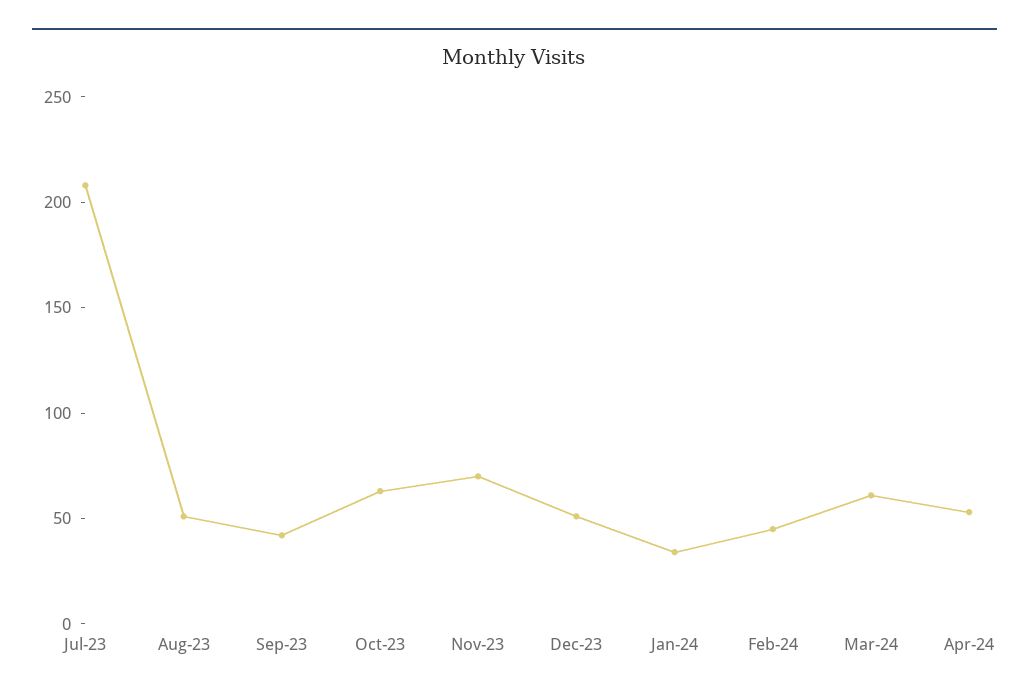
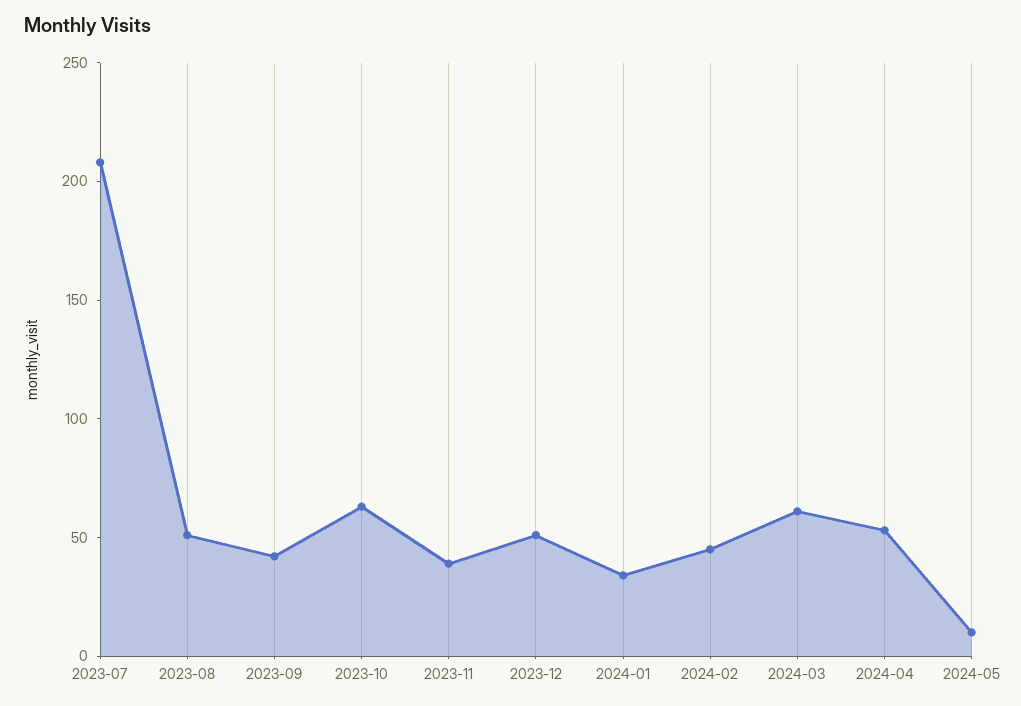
Nov-23: 70 -> 40
2024-05: none -> 10

